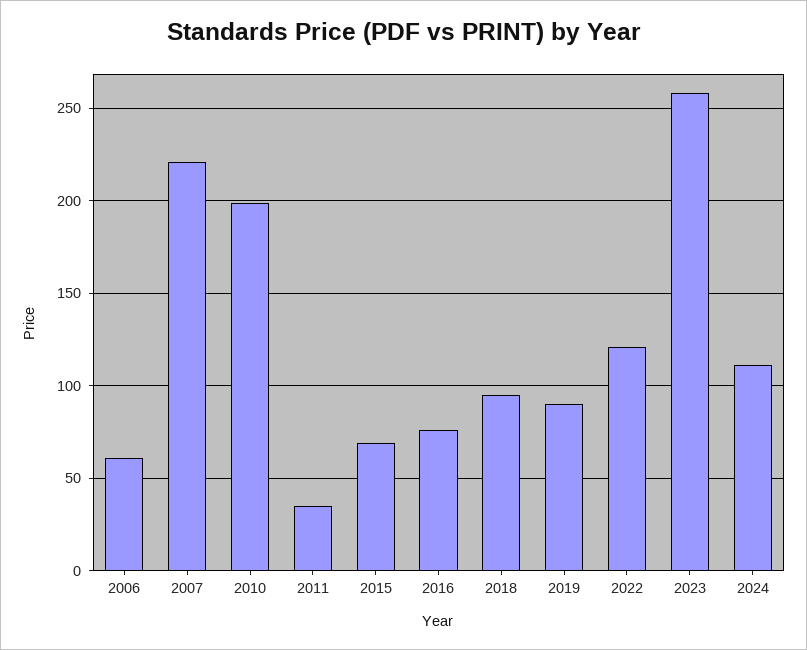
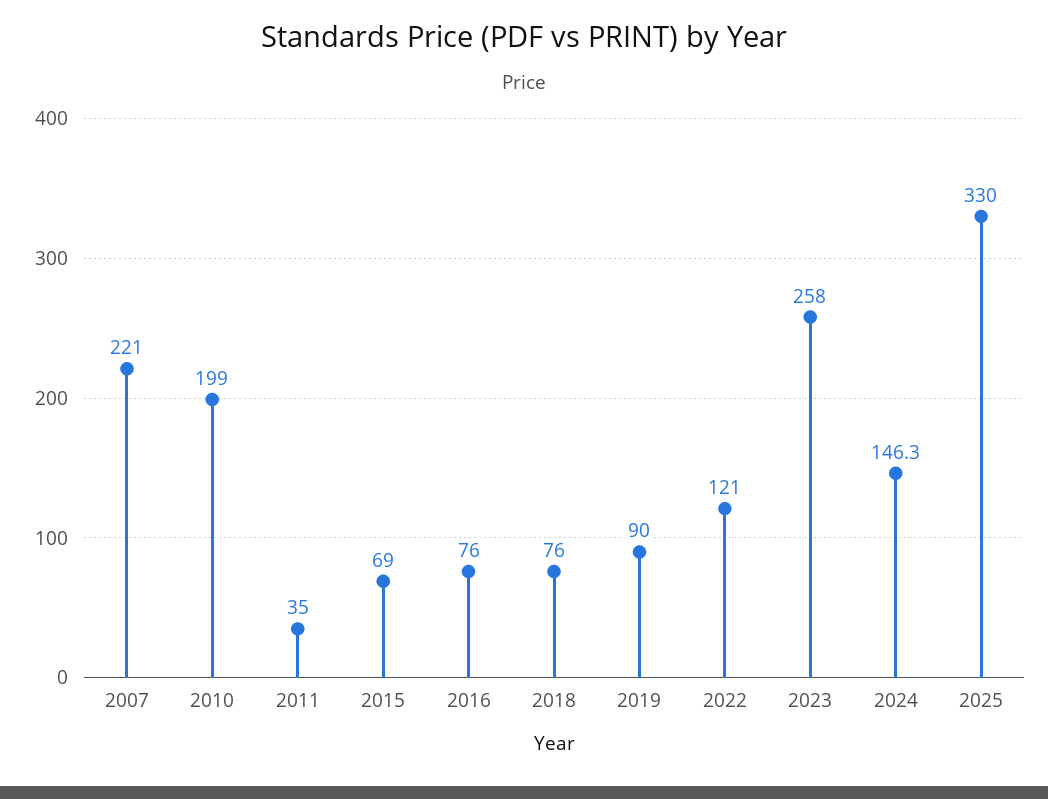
2006: 60 -> none
2018: 95 -> 76
2024: 110 -> 146.3
2025: none -> 330

